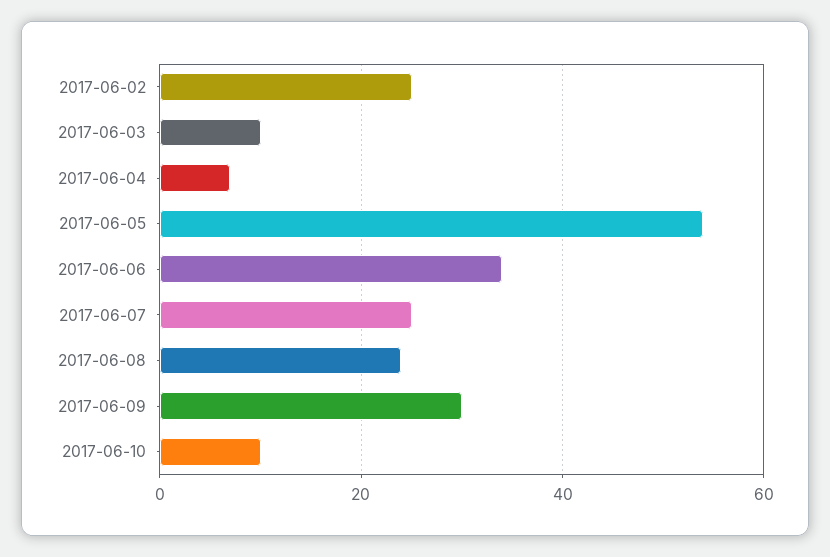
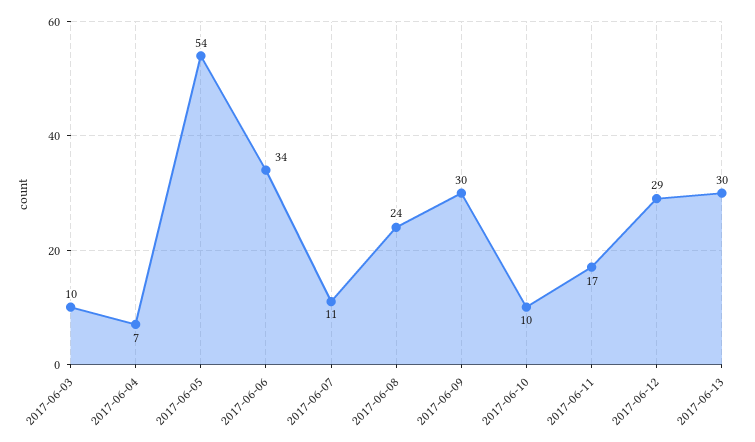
2017-06-02: 25 -> none
2017-06-07: 25 -> 11
2017-06-11: none -> 17
2017-06-12: none -> 29
2017-06-13: none -> 30

